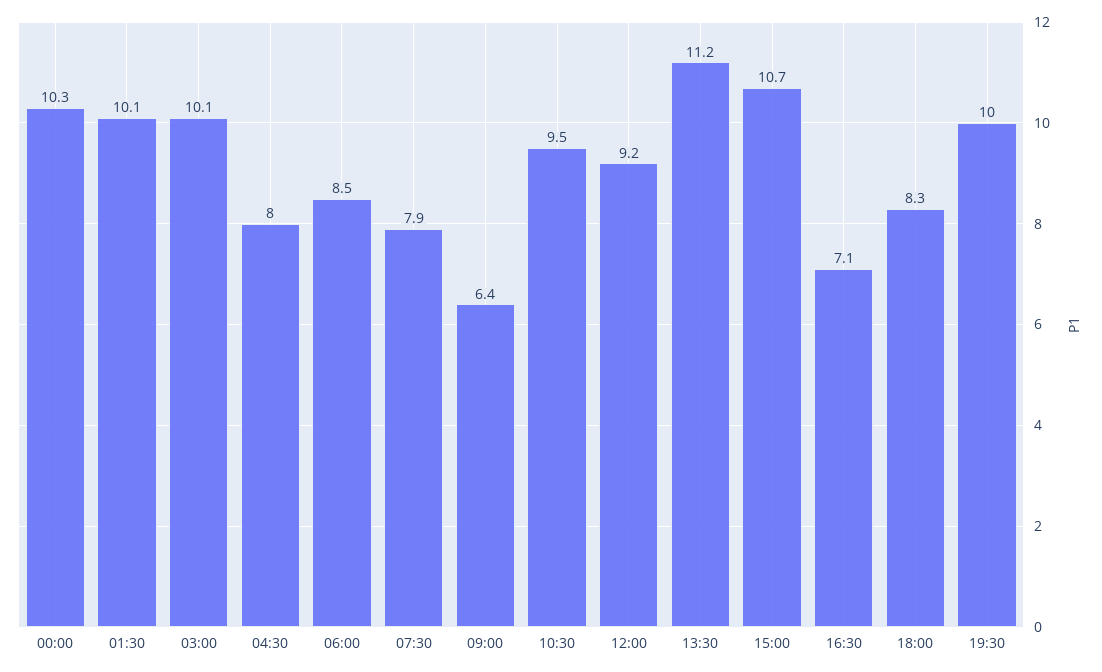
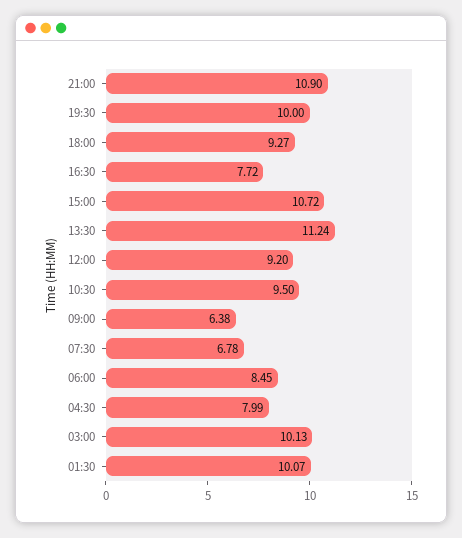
00:00: 10.3 -> none
07:30: 7.9 -> 6.78
16:30: 7.1 -> 7.72
18:00: 8.3 -> 9.27
21:00: none -> 10.9

